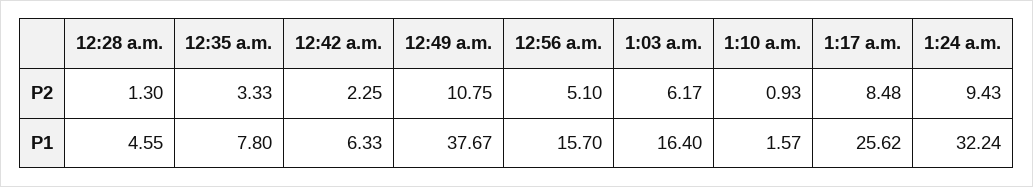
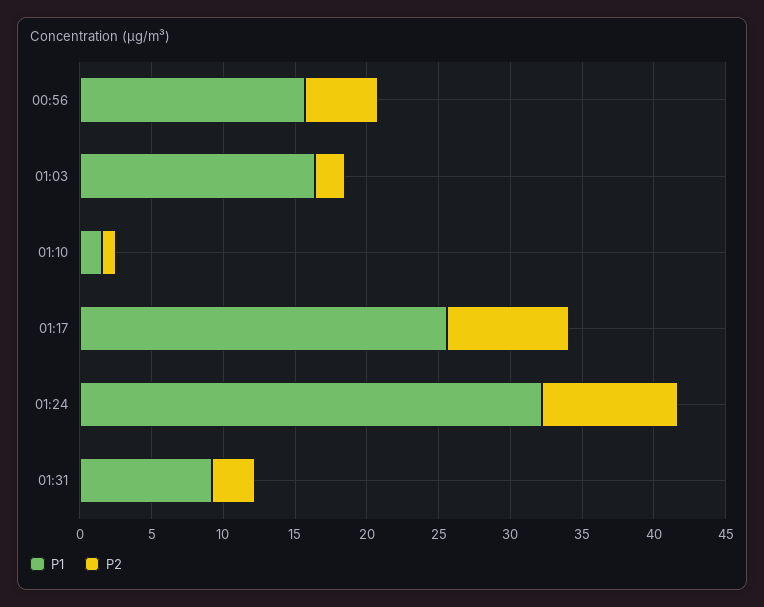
P2, 12:28 a.m.: 1.3 -> none
P2, 12:35 a.m.: 3.33 -> none
P2, 12:42 a.m.: 2.25 -> none
P2, 12:49 a.m.: 10.75 -> none
P2, 1:03 a.m.: 6.17 -> 2
P1, 12:28 a.m.: 4.55 -> none
P1, 12:35 a.m.: 7.8 -> none
P1, 12:42 a.m.: 6.33 -> none
P1, 12:49 a.m.: 37.67 -> none
P1, 01:31: none -> 9
P2, 01:31: none -> 3

